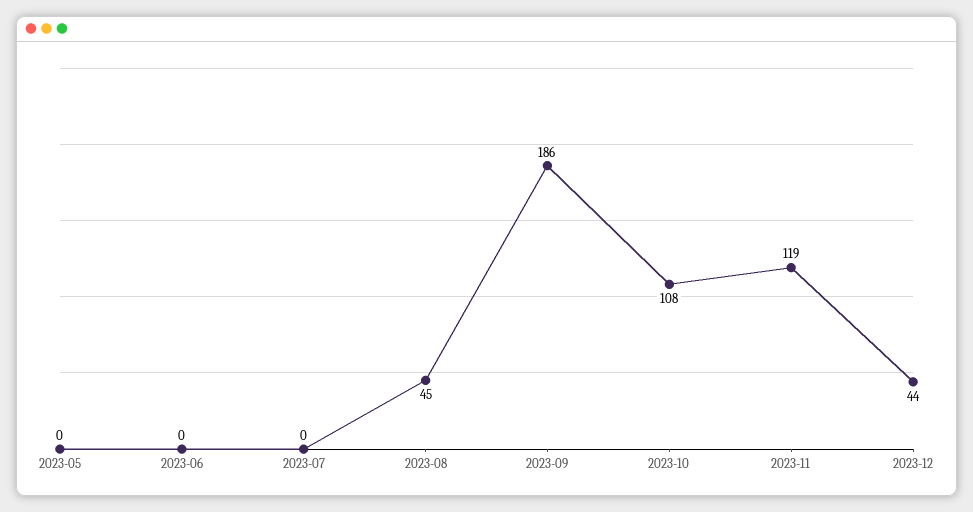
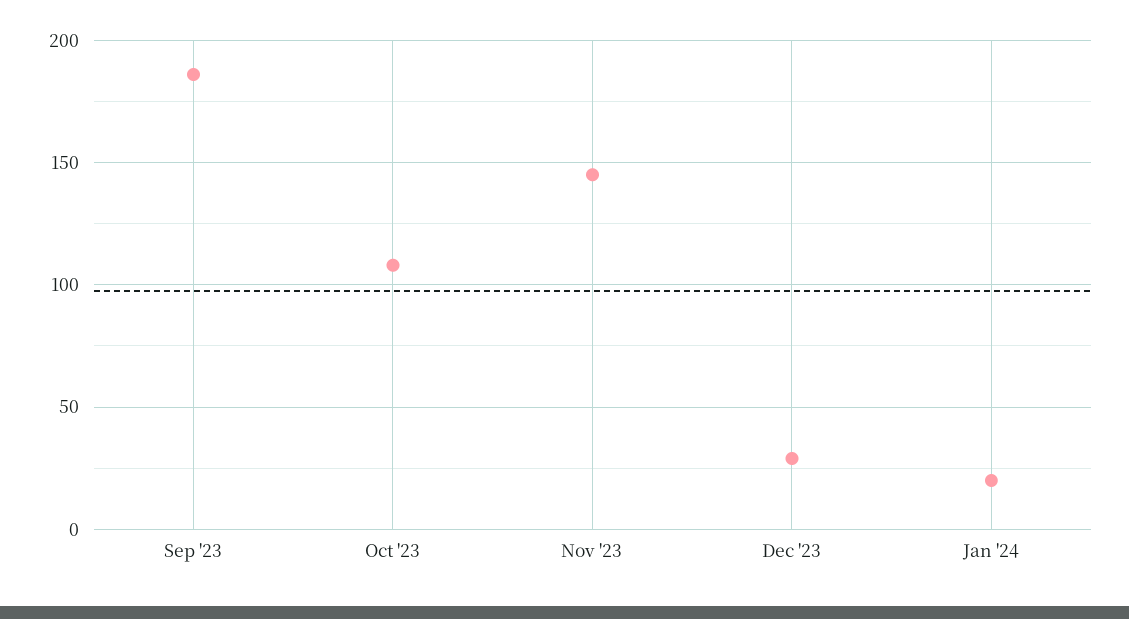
2023-05: 0 -> none
2023-06: 0 -> none
2023-07: 0 -> none
2023-08: 45 -> none
2023-11: 119 -> 145
2023-12: 44 -> 30
Jan '24: none -> 20

